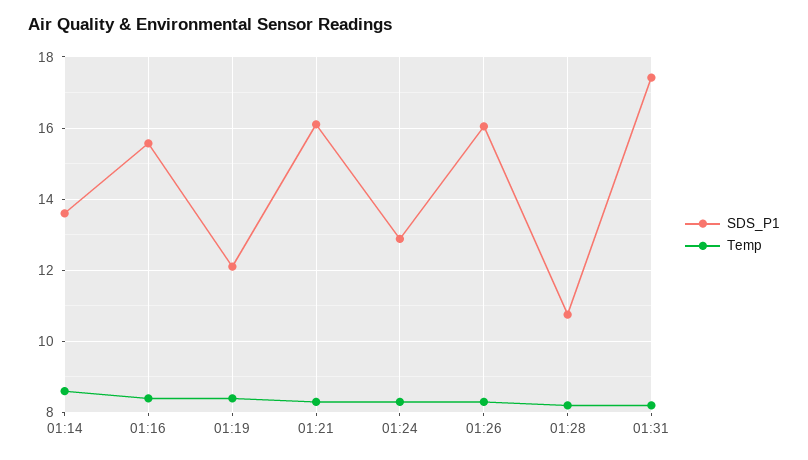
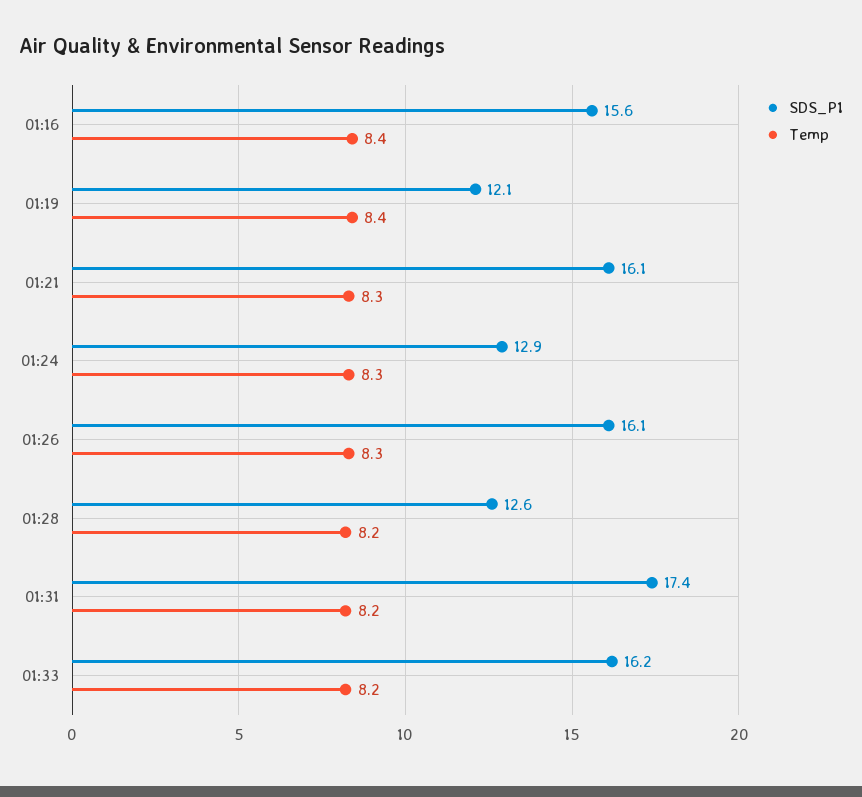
SDS_P1, 01:14: 13.6 -> none
Temp, 01:14: 8.6 -> none
SDS_P1, 01:28: 10.8 -> 12.6
SDS_P1, 01:33: none -> 16.2
Temp, 01:33: none -> 8.2

